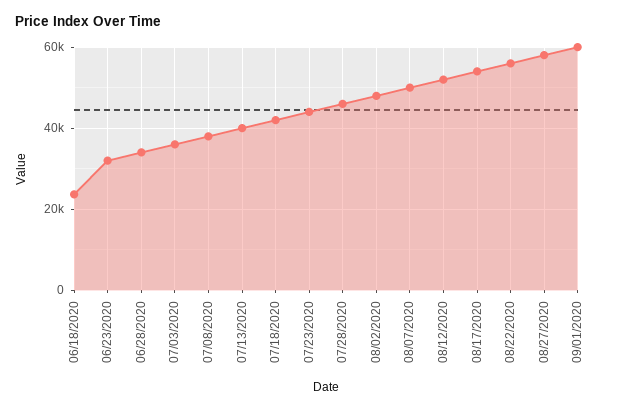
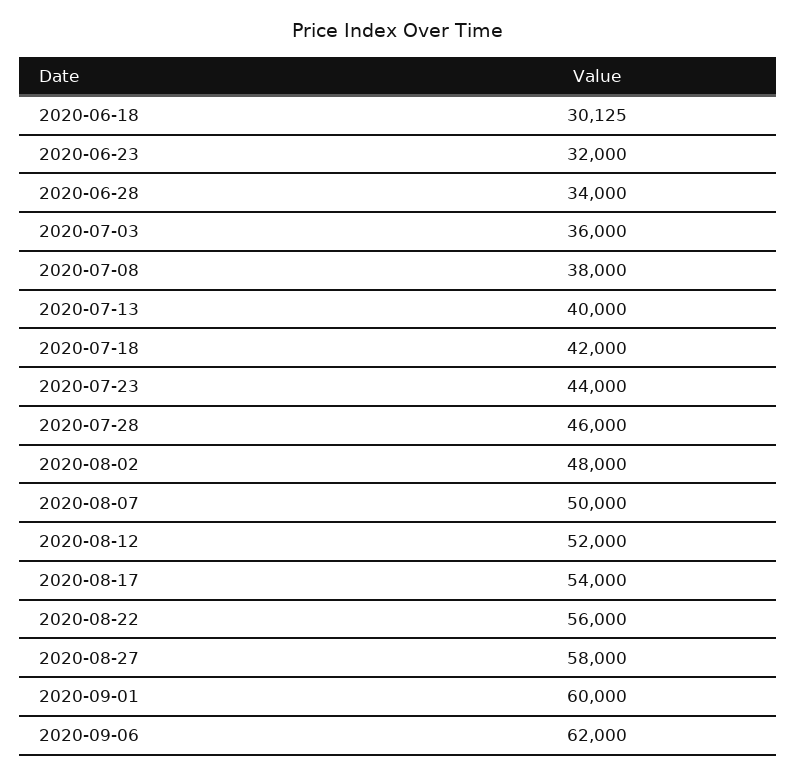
06/18/2020: 24000 -> 30125
2020-09-06: none -> 62000

